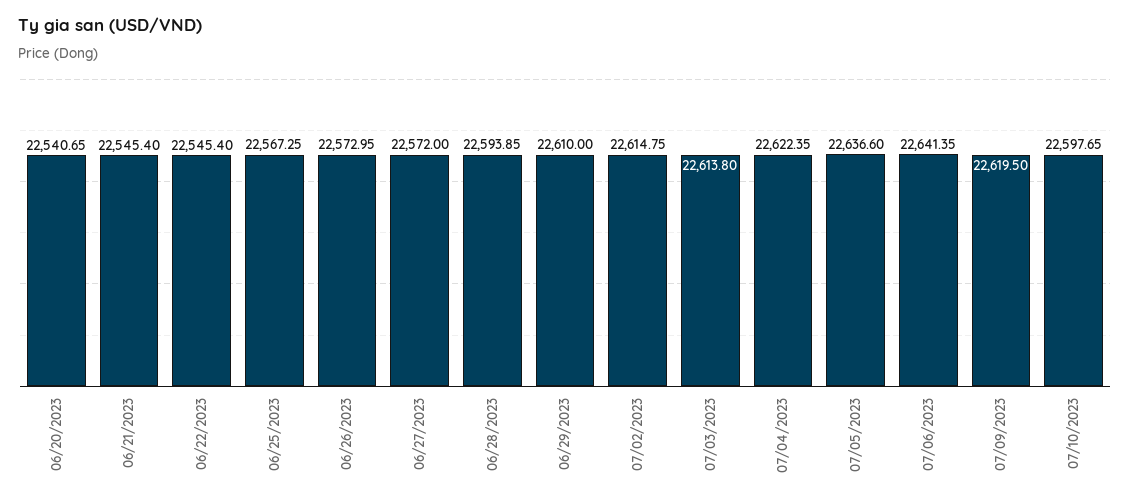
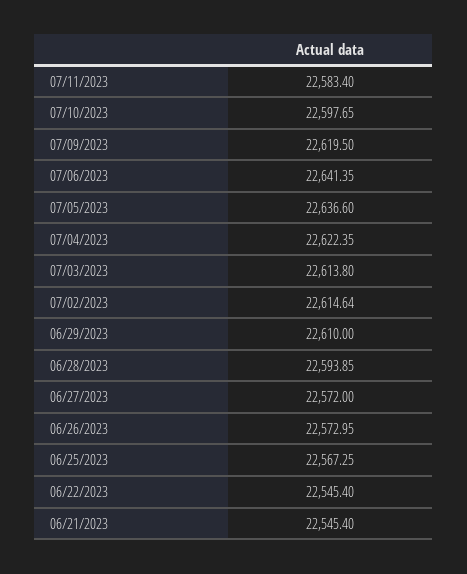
06/20/2023: 22540.65 -> none
07/02/2023: 22614.75 -> 22614.64
07/11/2023: none -> 22583.4

